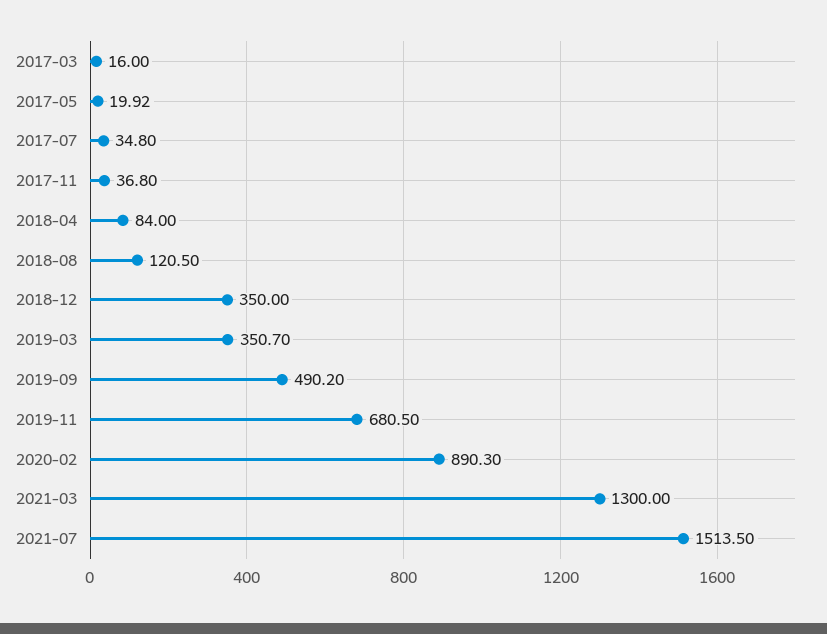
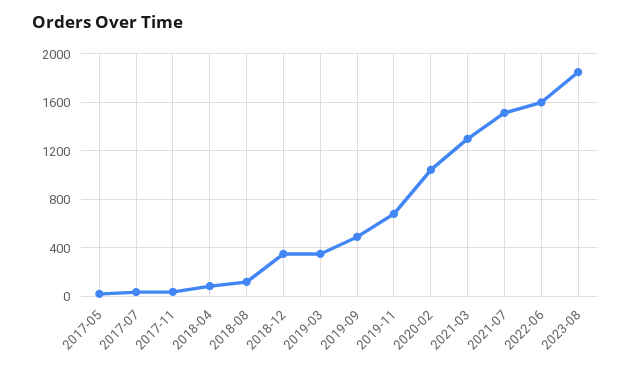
2017-03: 16 -> none
2020-02: 890.3 -> 1050
2022-06: none -> 1600
2023-08: none -> 1850

